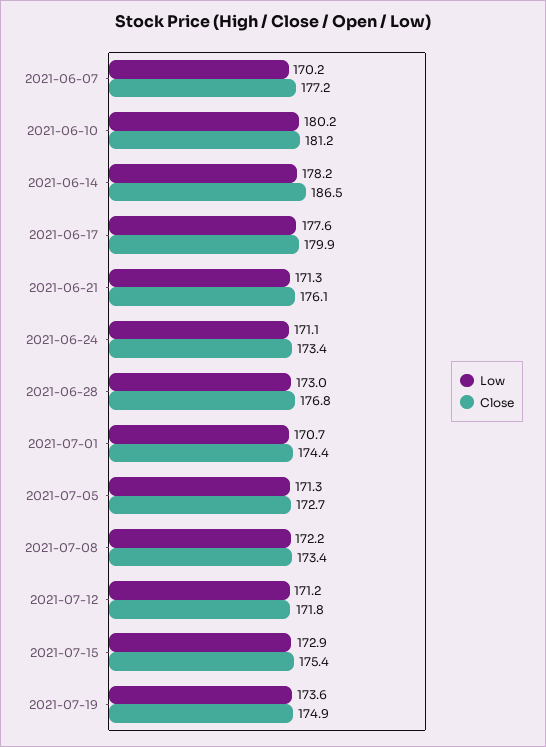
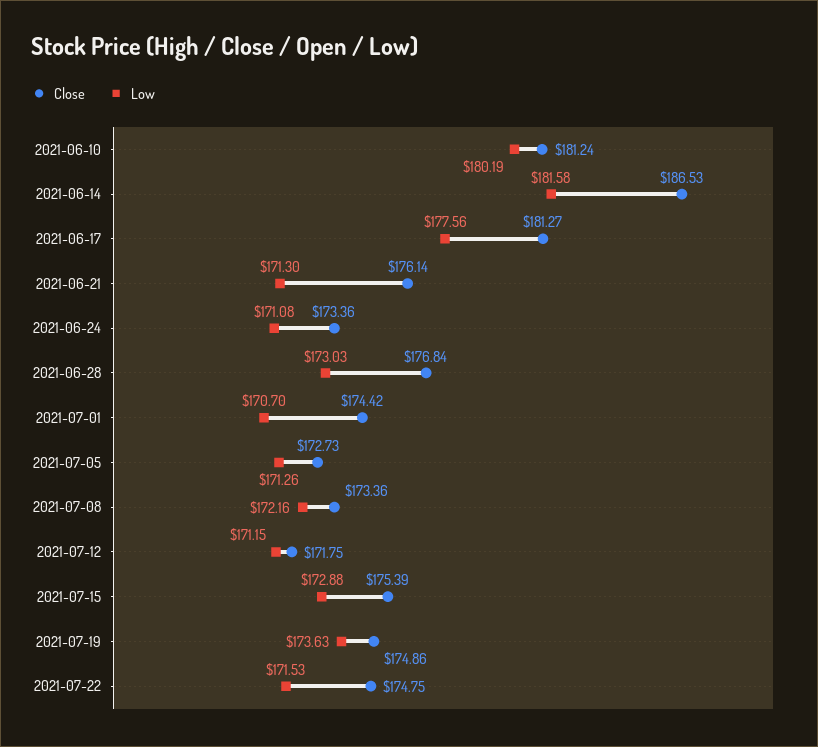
Low, 2021-06-07: 170.2 -> none
Close, 2021-06-07: 177.2 -> none
Low, 2021-06-14: 178.2 -> 181.58
Close, 2021-06-17: 179.9 -> 181.27
Close, 2021-07-22: none -> 174.75
Low, 2021-07-22: none -> 171.53

